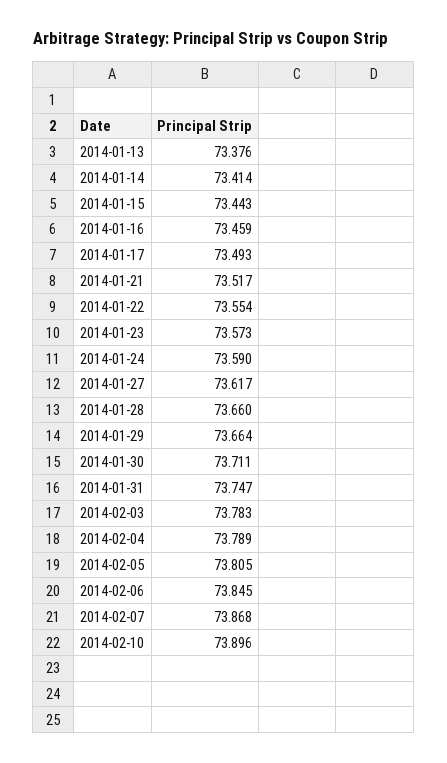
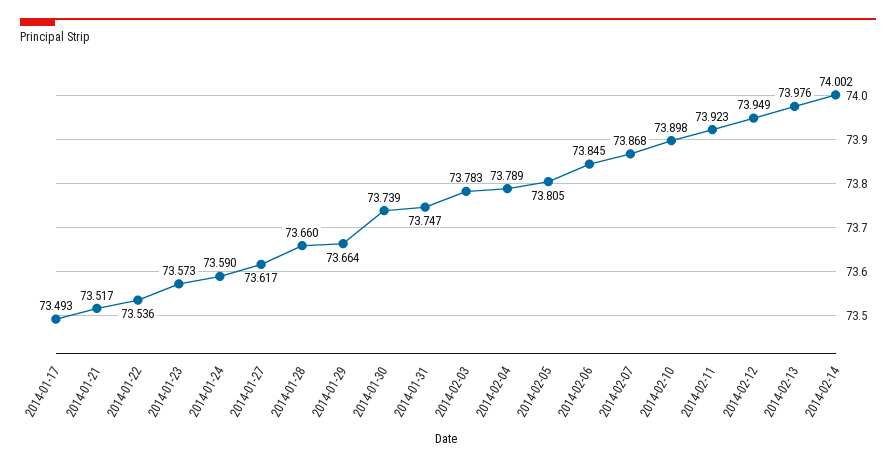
2014-01-13: 73.376 -> none
2014-01-14: 73.414 -> none
2014-01-15: 73.443 -> none
2014-01-16: 73.459 -> none
2014-01-22: 73.554 -> 73.536
2014-01-30: 73.711 -> 73.739
2014-02-10: 73.896 -> 73.898
2014-02-11: none -> 73.923
2014-02-12: none -> 73.949
2014-02-13: none -> 73.976
2014-02-14: none -> 74.002

